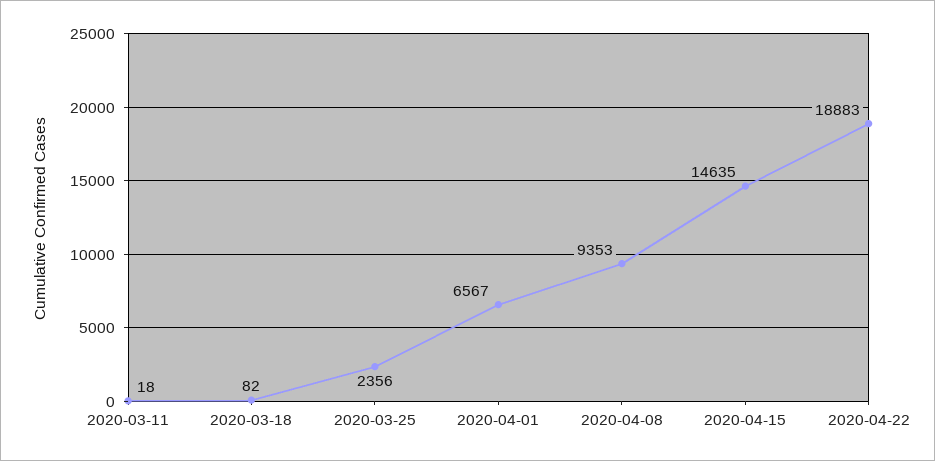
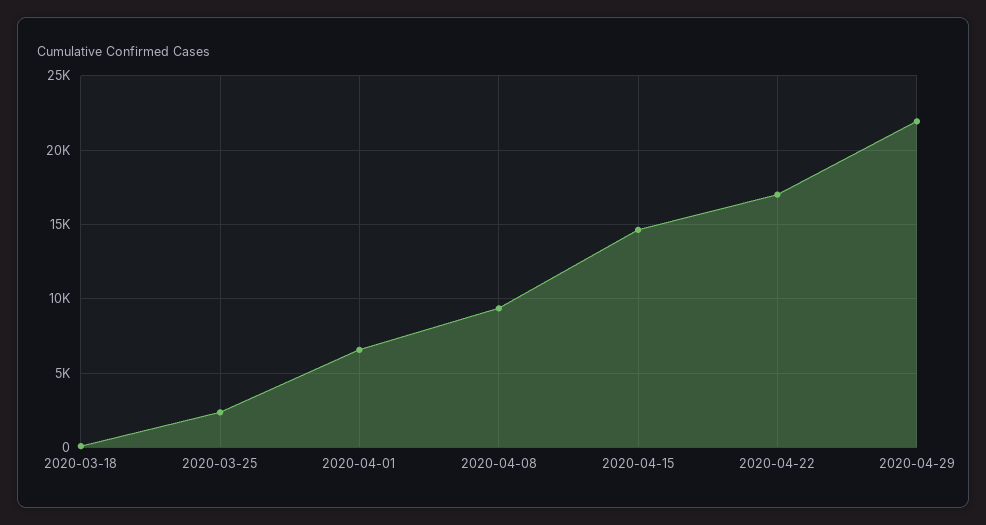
2020-03-11: 18 -> none
2020-04-22: 18883 -> 17000
2020-04-29: none -> 22000

